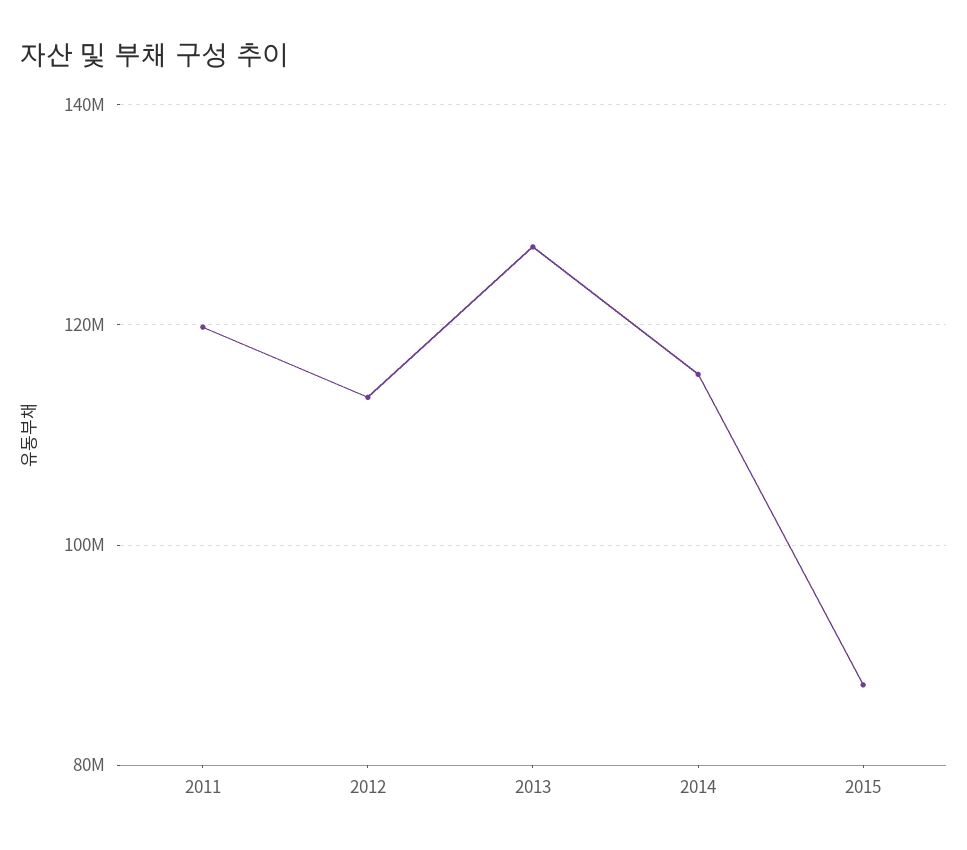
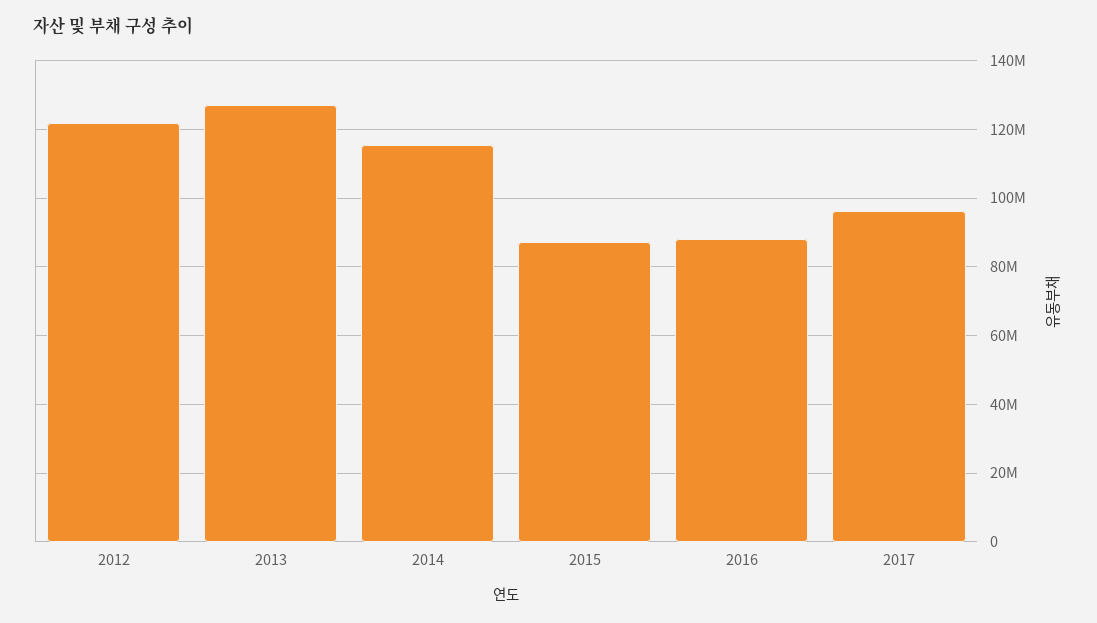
2011: 120000000 -> none
2012: 114000000 -> 122000000
2016: none -> 88000000
2017: none -> 96000000

